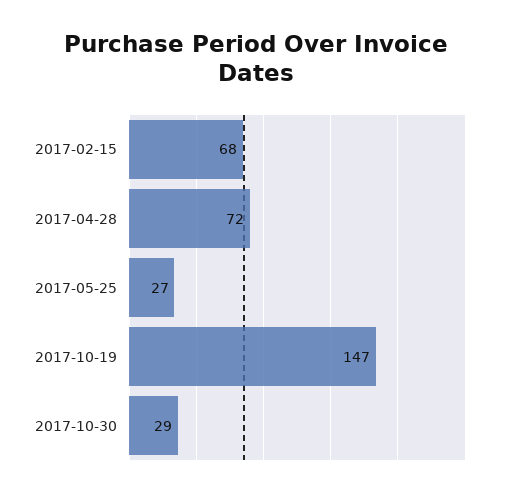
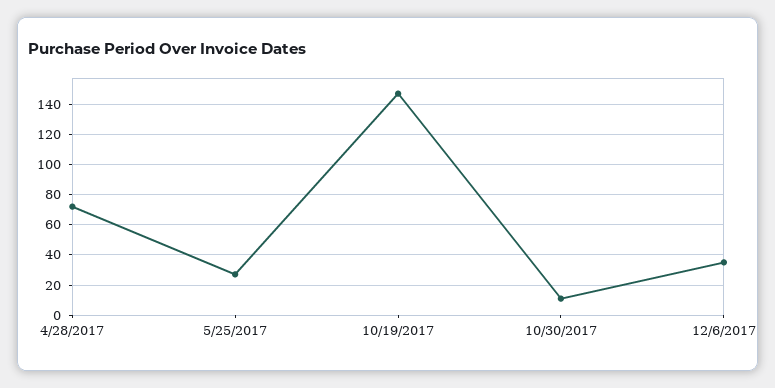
2017-02-15: 68 -> none
2017-10-30: 29 -> 10
12/6/2017: none -> 35

